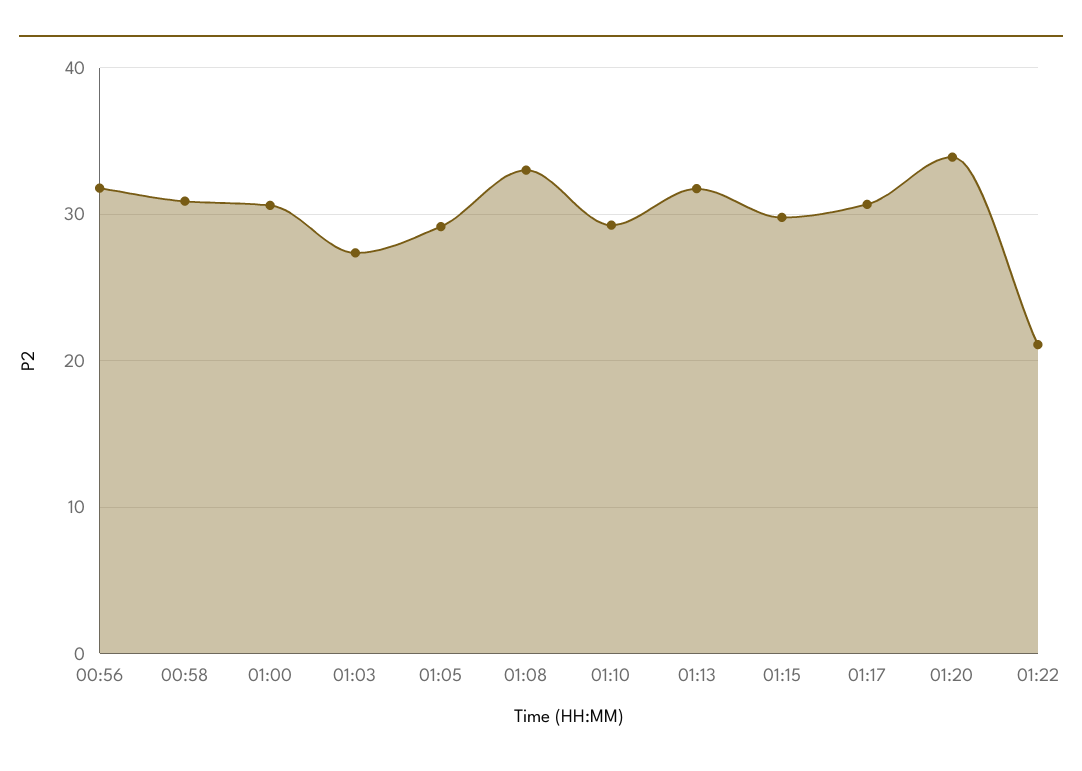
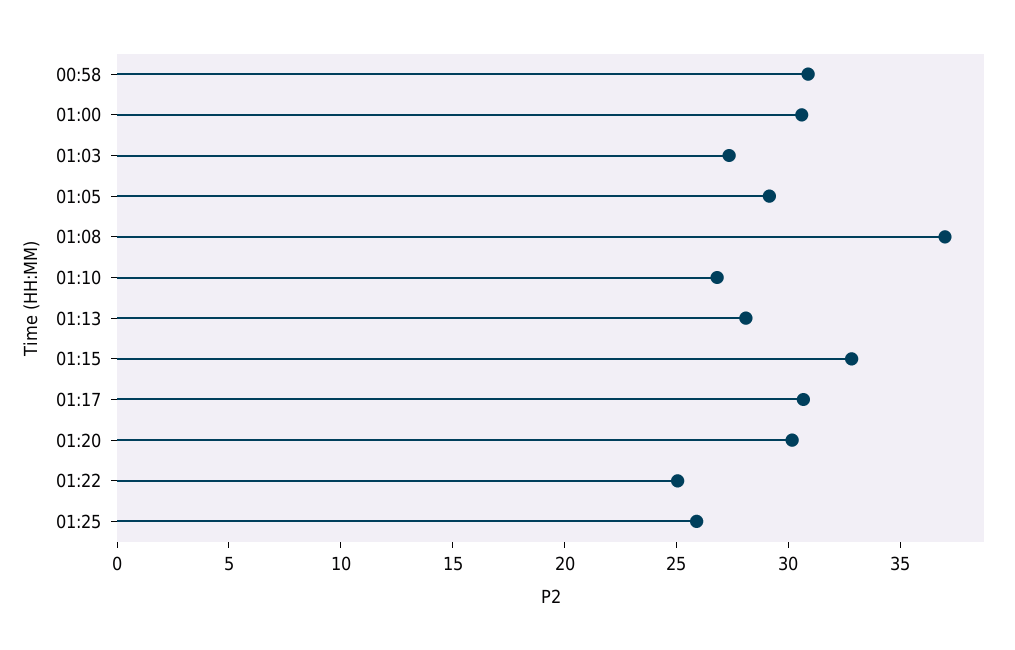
00:56: 32 -> none
01:08: 33 -> 37
01:10: 29 -> 27
01:13: 32 -> 28
01:15: 30 -> 33
01:20: 34 -> 30
01:22: 21 -> 25
01:25: none -> 26

